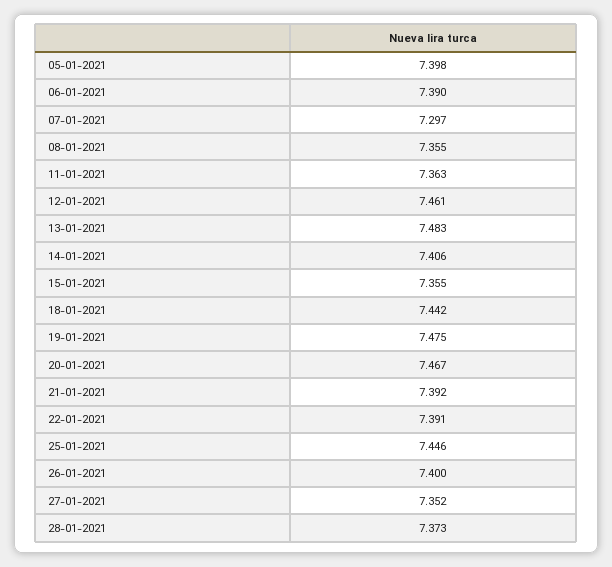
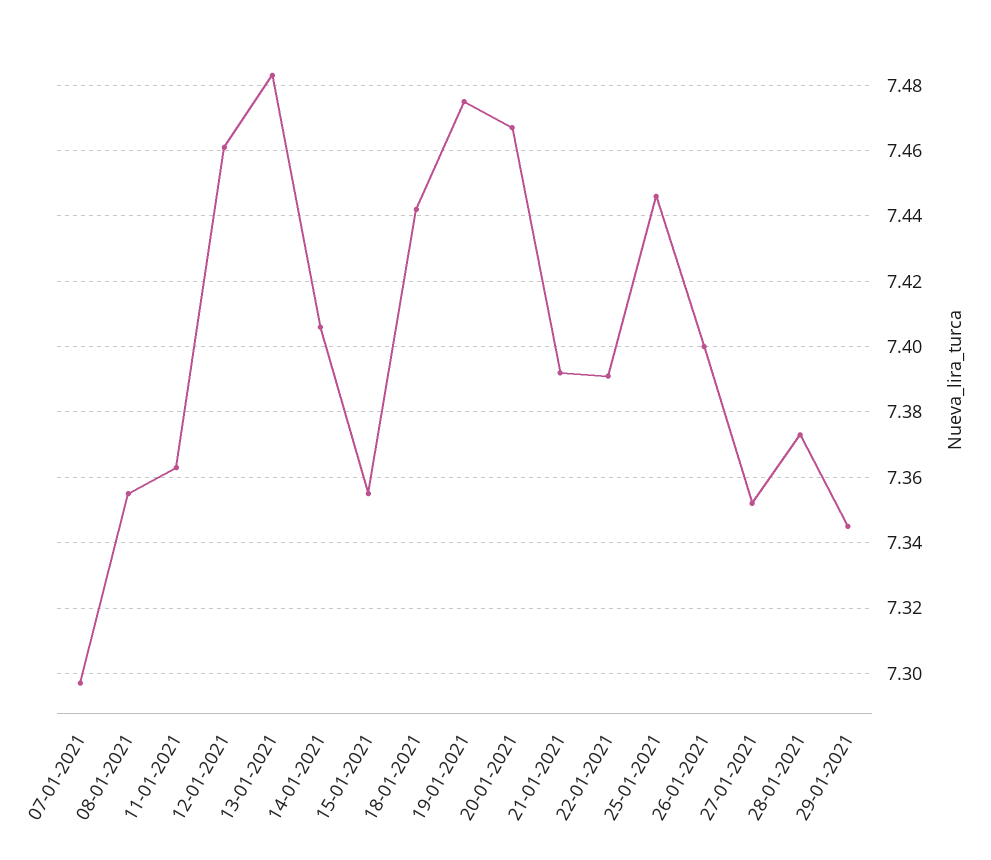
05-01-2021: 7.398 -> none
06-01-2021: 7.39 -> none
29-01-2021: none -> 7.345

